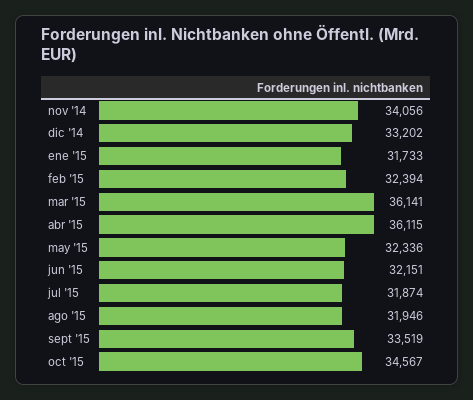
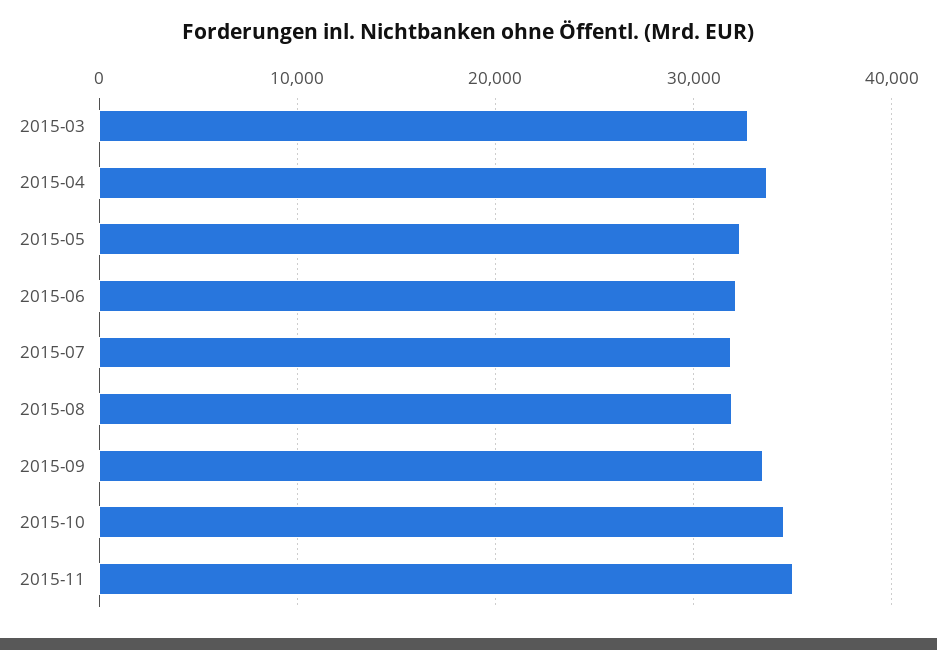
nov '14: 34056 -> none
dic '14: 33202 -> none
ene '15: 31733 -> none
feb '15: 32394 -> none
mar '15: 36141 -> 33000
abr '15: 36115 -> 34000
2015-11: none -> 35000

